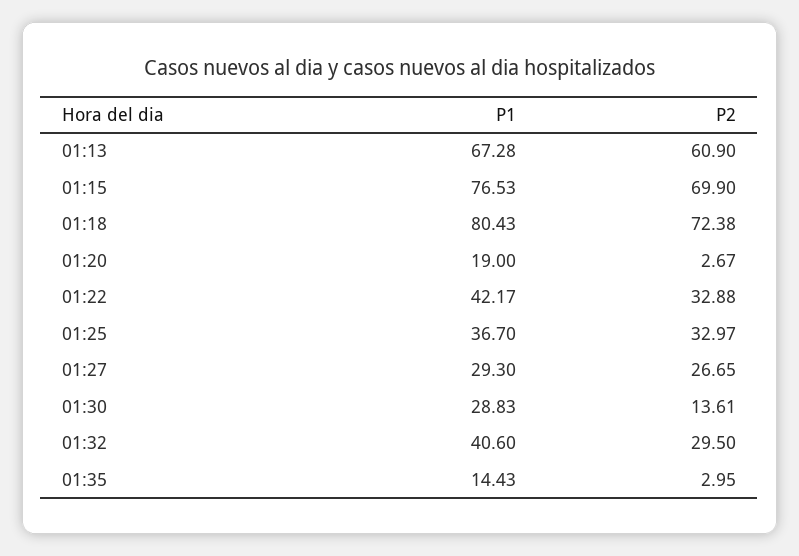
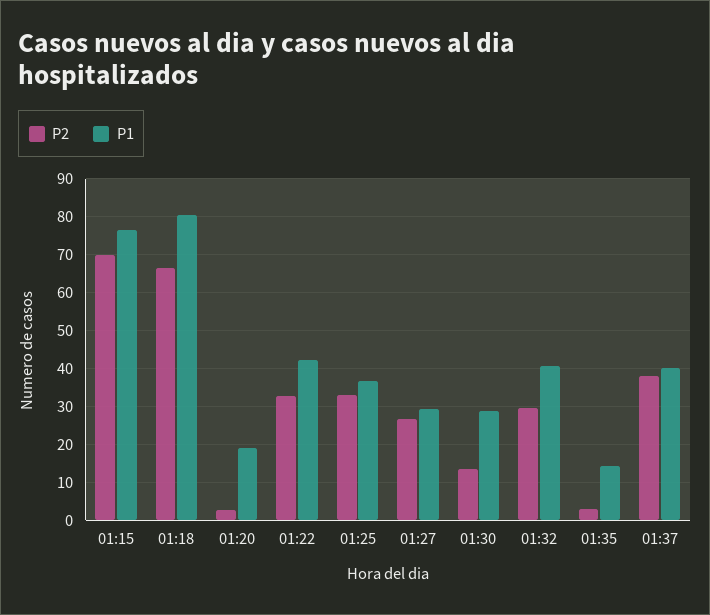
P1, 01:13: 67.28 -> none
P2, 01:13: 60.9 -> none
P2, 01:18: 72.38 -> 66
P2, 01:37: none -> 38
P1, 01:37: none -> 40

